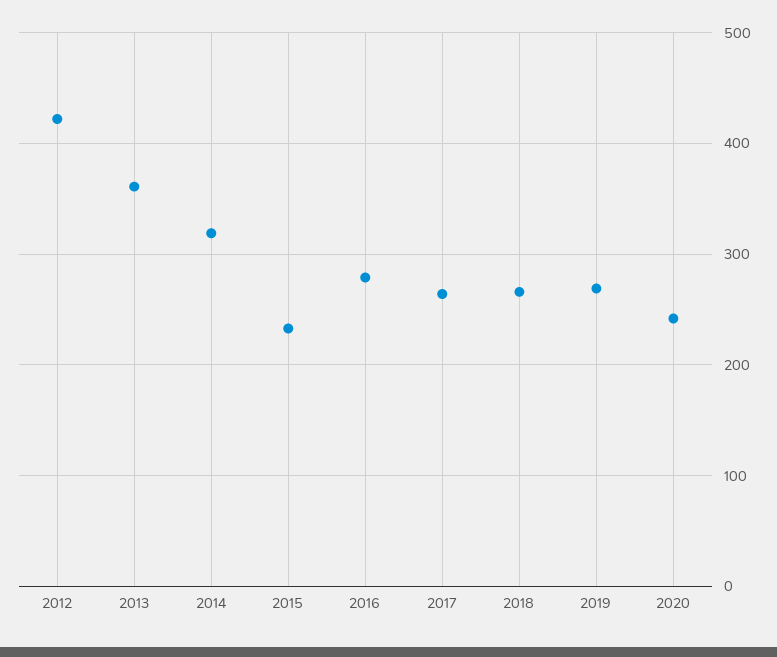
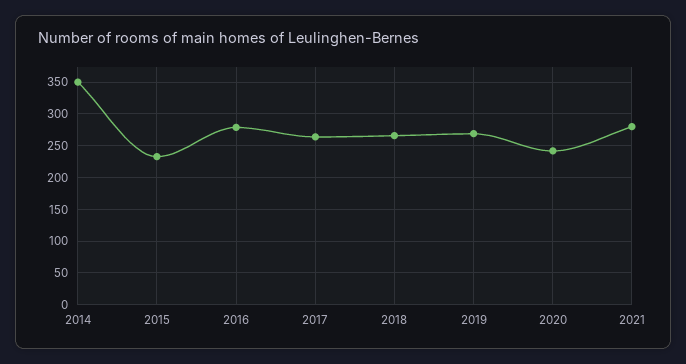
2012: 420 -> none
2013: 360 -> none
2014: 320 -> 350
2021: none -> 280

